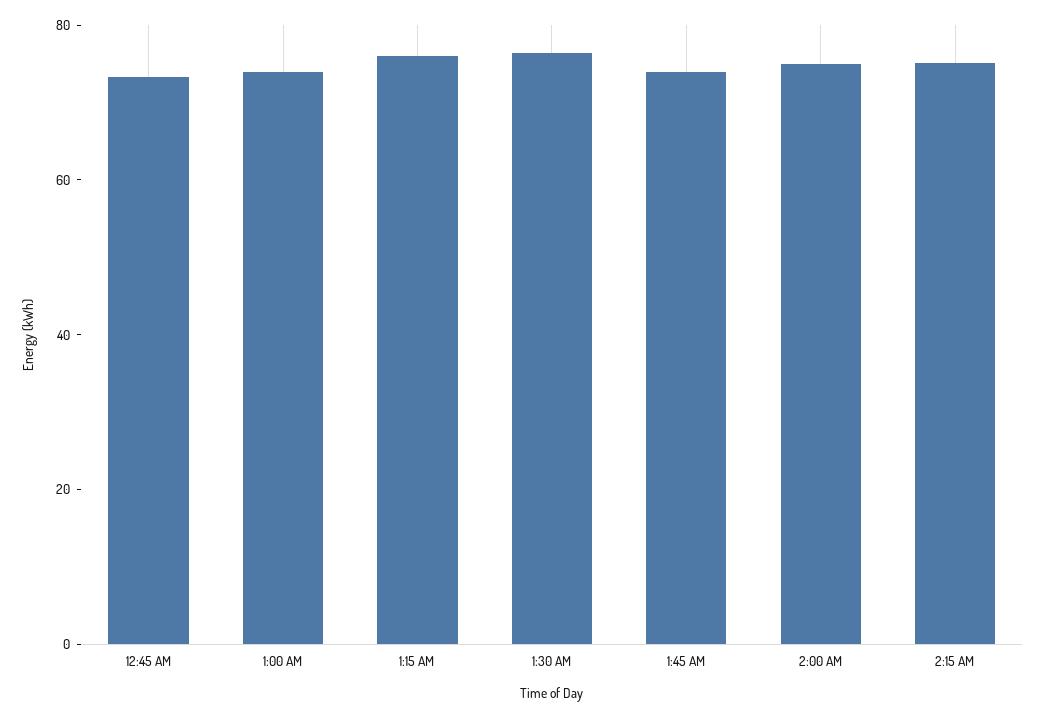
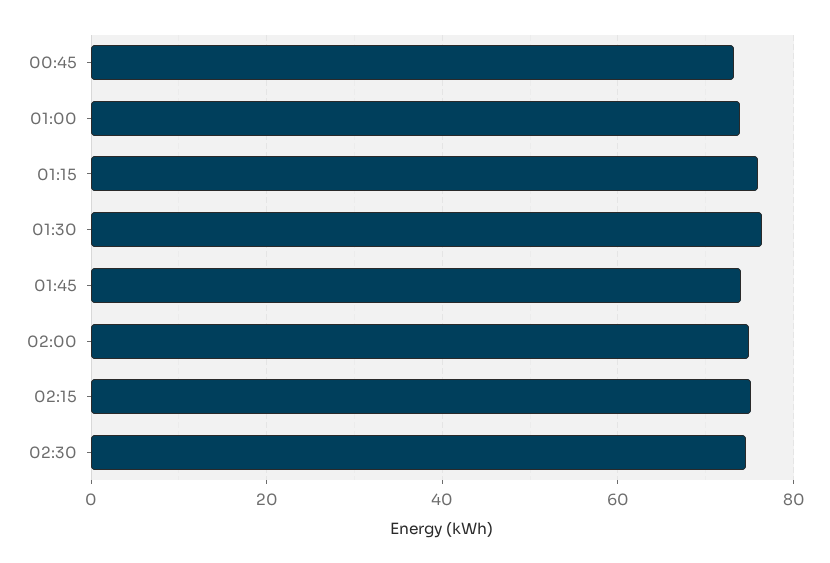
02:30: none -> 74

